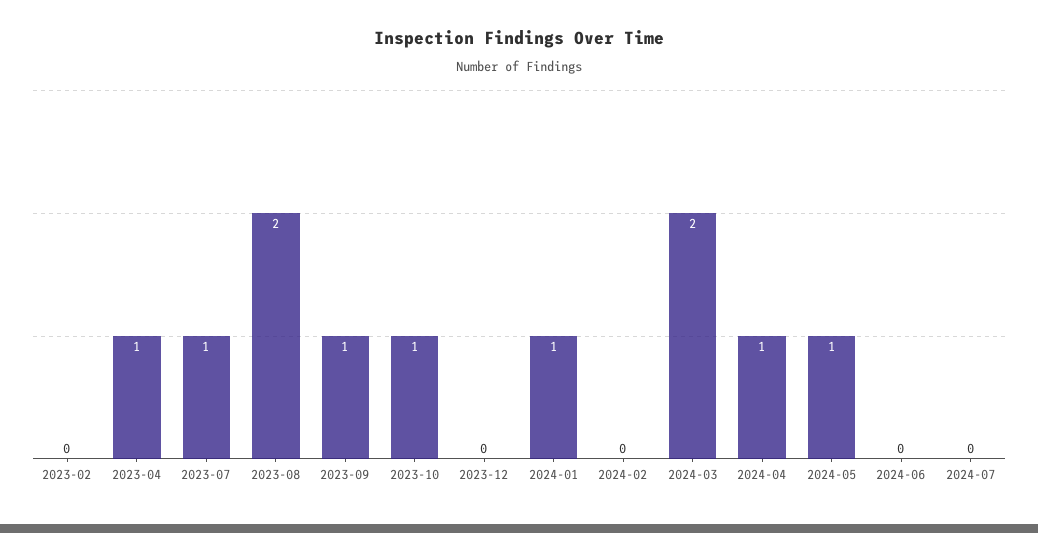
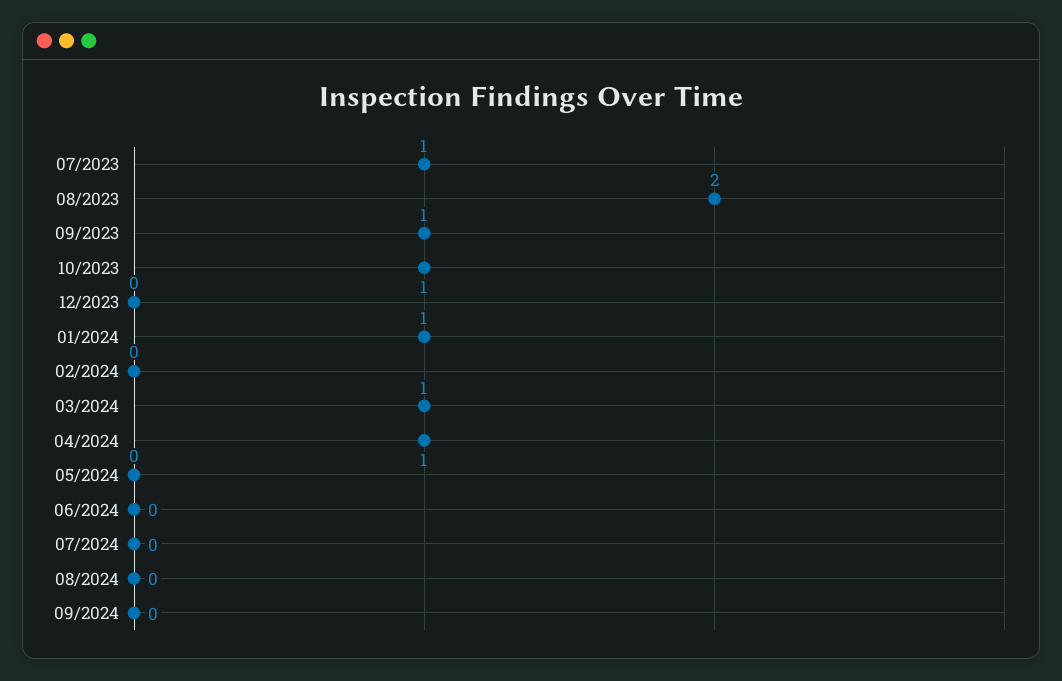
2023-02: 0 -> none
2023-04: 1 -> none
2024-03: 2 -> 1
2024-05: 1 -> 0
08/2024: none -> 0
09/2024: none -> 0

